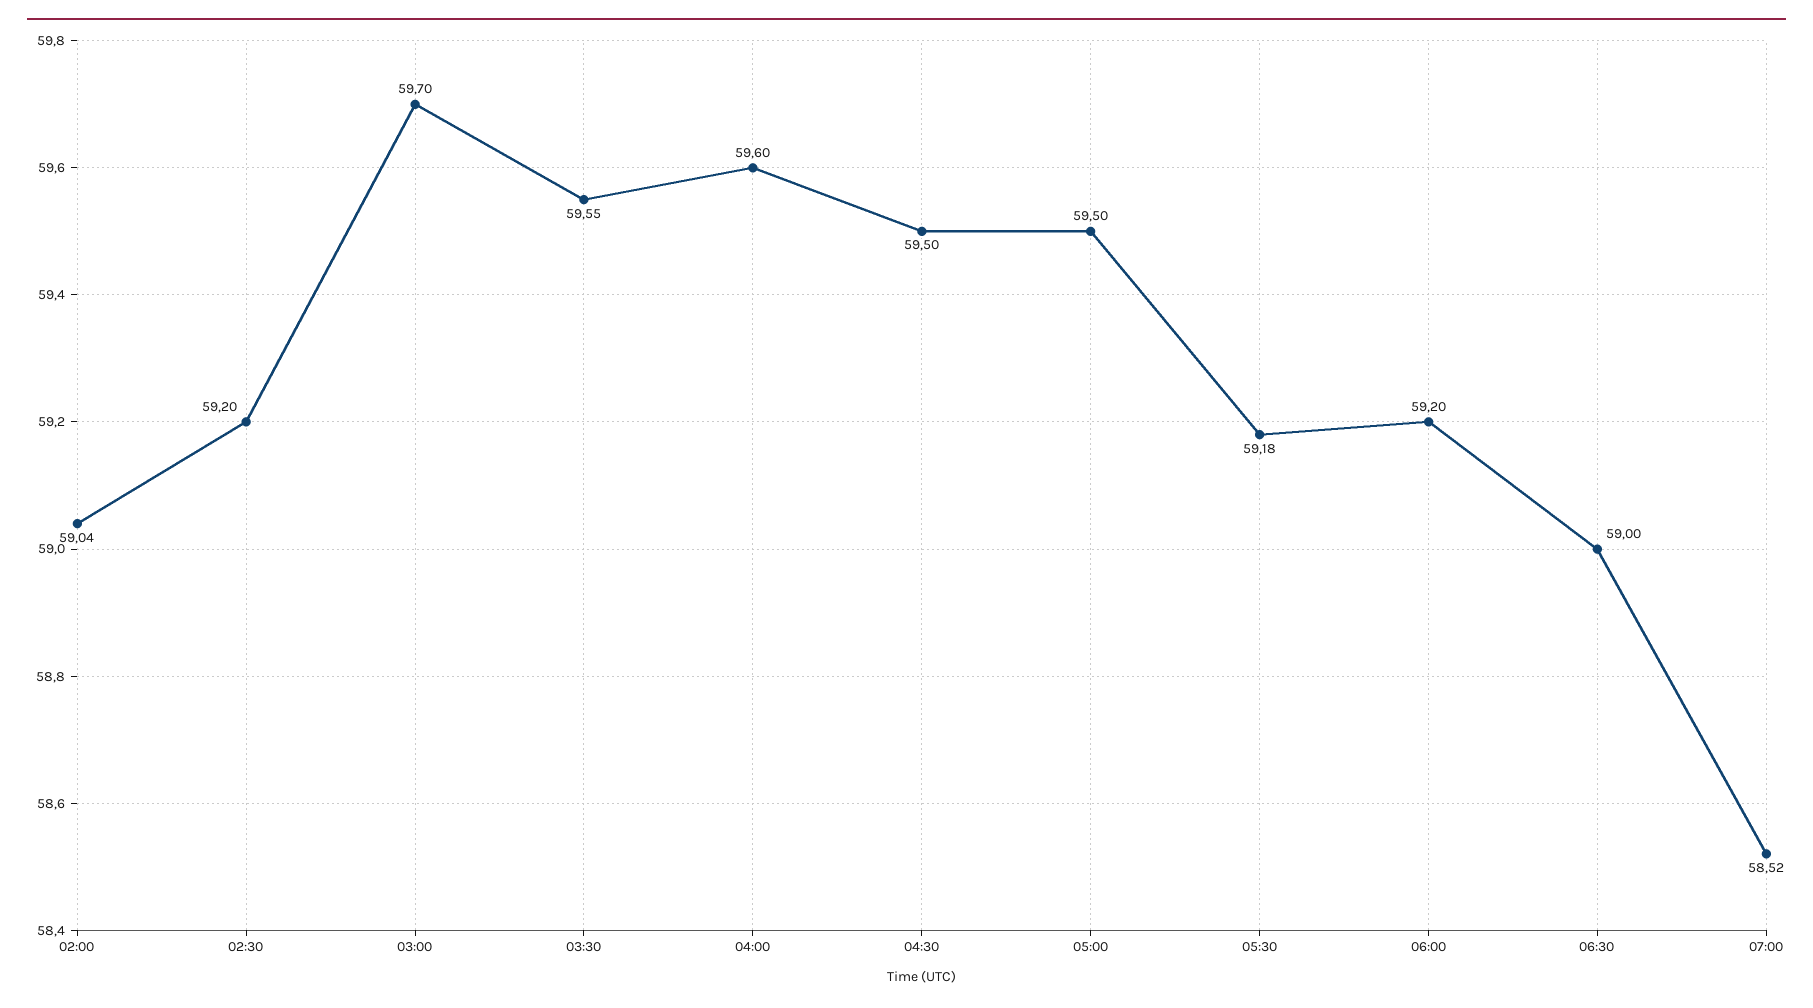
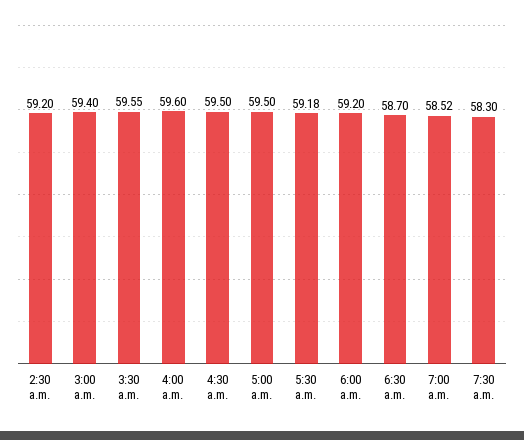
02:00: 59.04 -> none
03:00: 59.7 -> 59.4
06:30: 59 -> 58.7
7:30 a.m.: none -> 58.3

